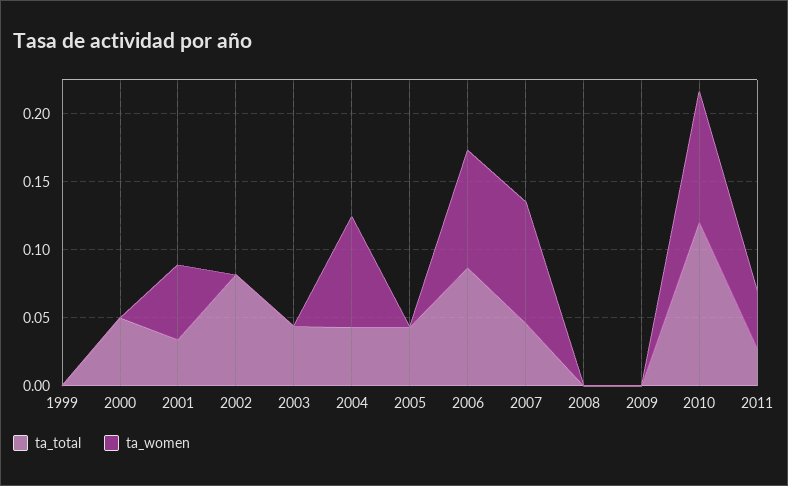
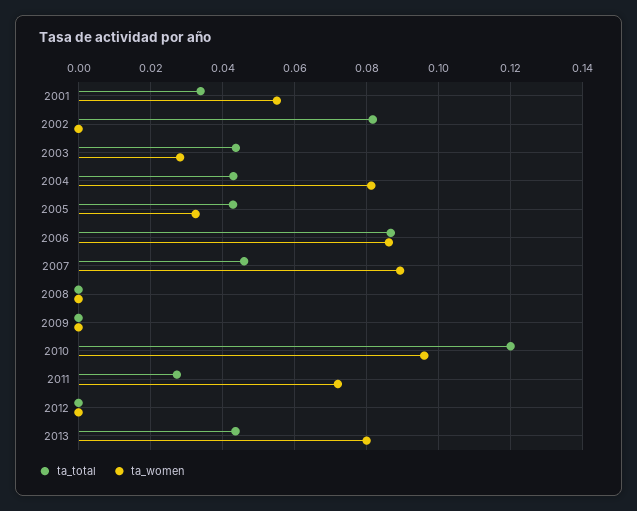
ta_total, 1999: 0 -> none
ta_women, 1999: 0 -> none
ta_total, 2000: 0.05 -> none
ta_women, 2000: 0 -> none
ta_women, 2003: 0 -> 0.028
ta_women, 2005: 0 -> 0.032
ta_women, 2011: 0.04 -> 0.072
ta_total, 2012: none -> 0
ta_women, 2012: none -> 0
ta_total, 2013: none -> 0.044
ta_women, 2013: none -> 0.08

